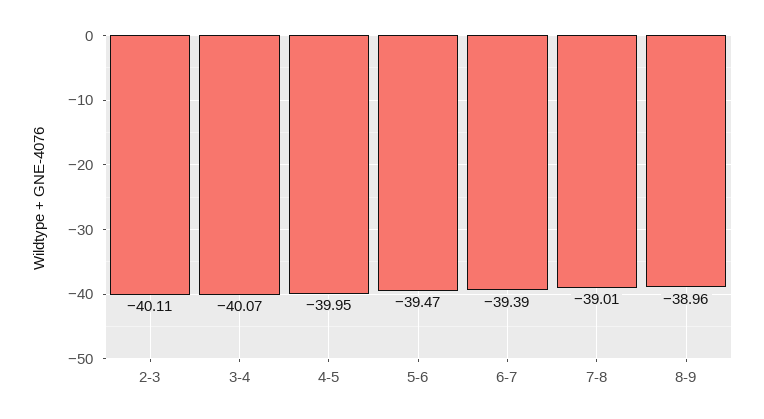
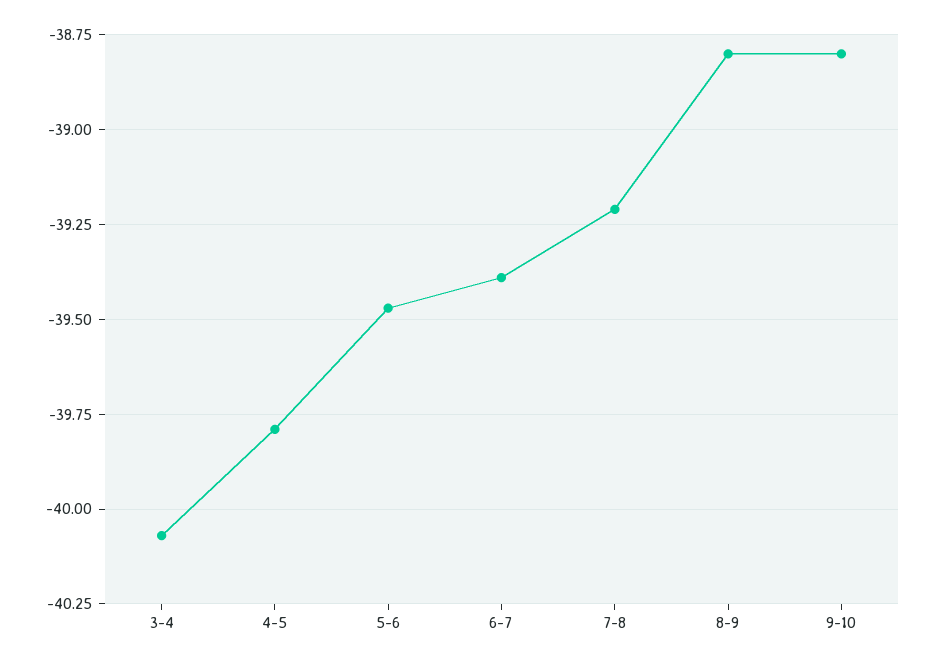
2-3: -40.11 -> none
4-5: -39.95 -> -39.8
7-8: -39.01 -> -39.2
8-9: -38.96 -> -38.8
9-10: none -> -38.8

